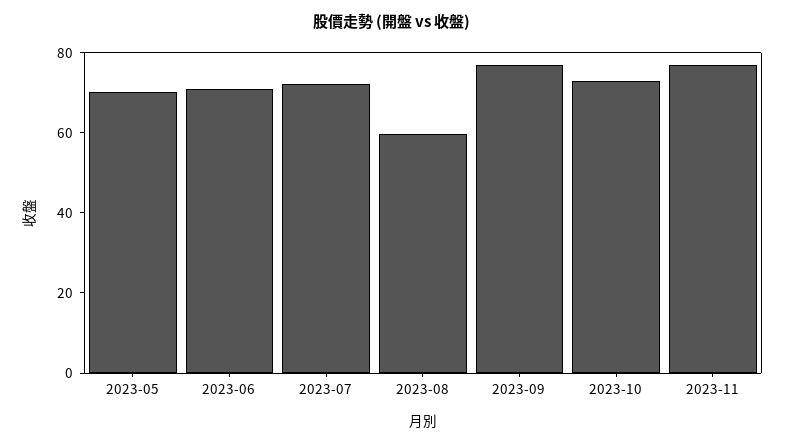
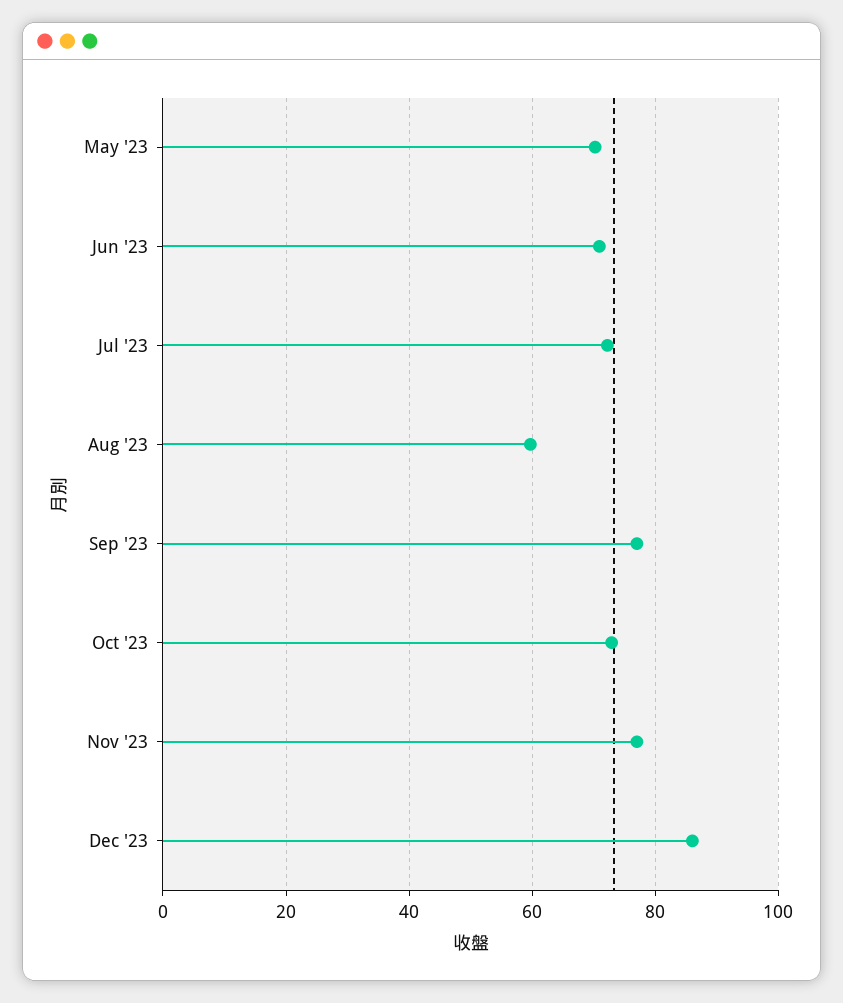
Dec '23: none -> 86

